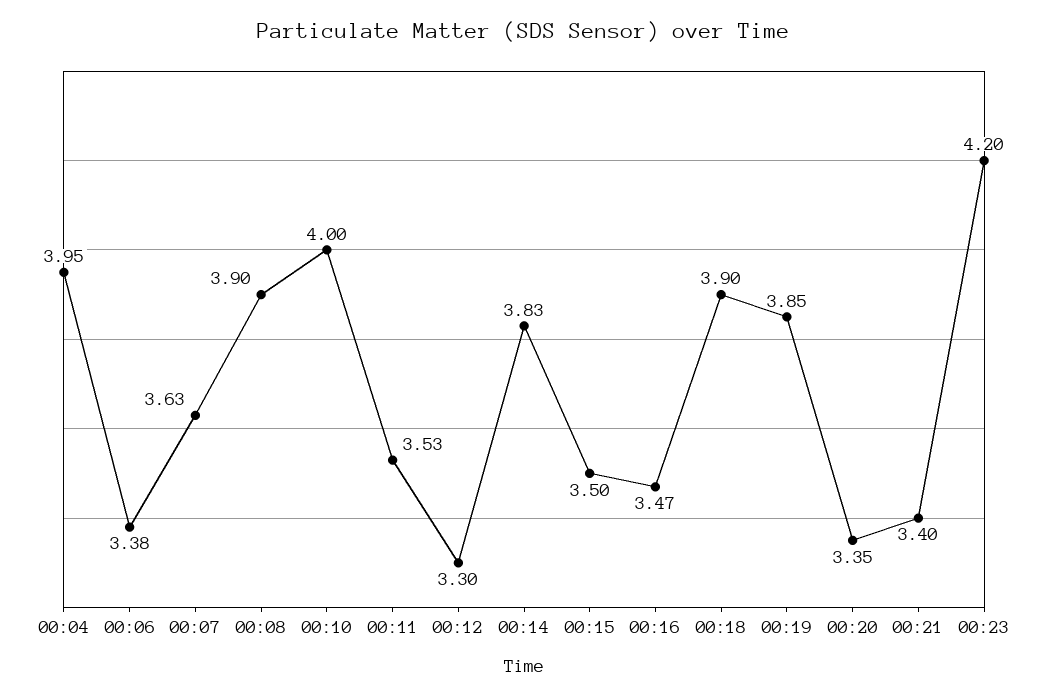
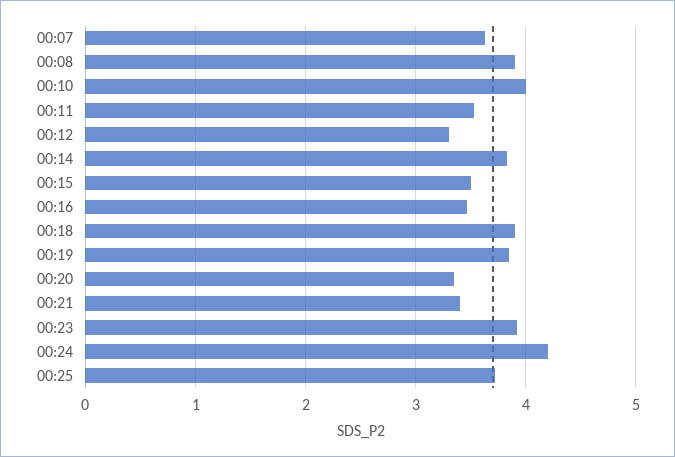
00:04: 3.95 -> none
00:06: 3.38 -> none
00:23: 4.2 -> 3.9
00:24: none -> 4.2
00:25: none -> 3.7

